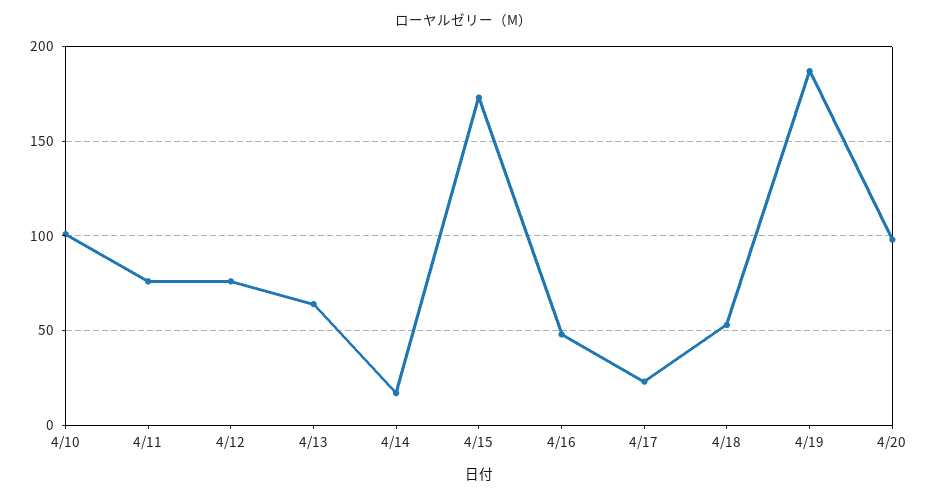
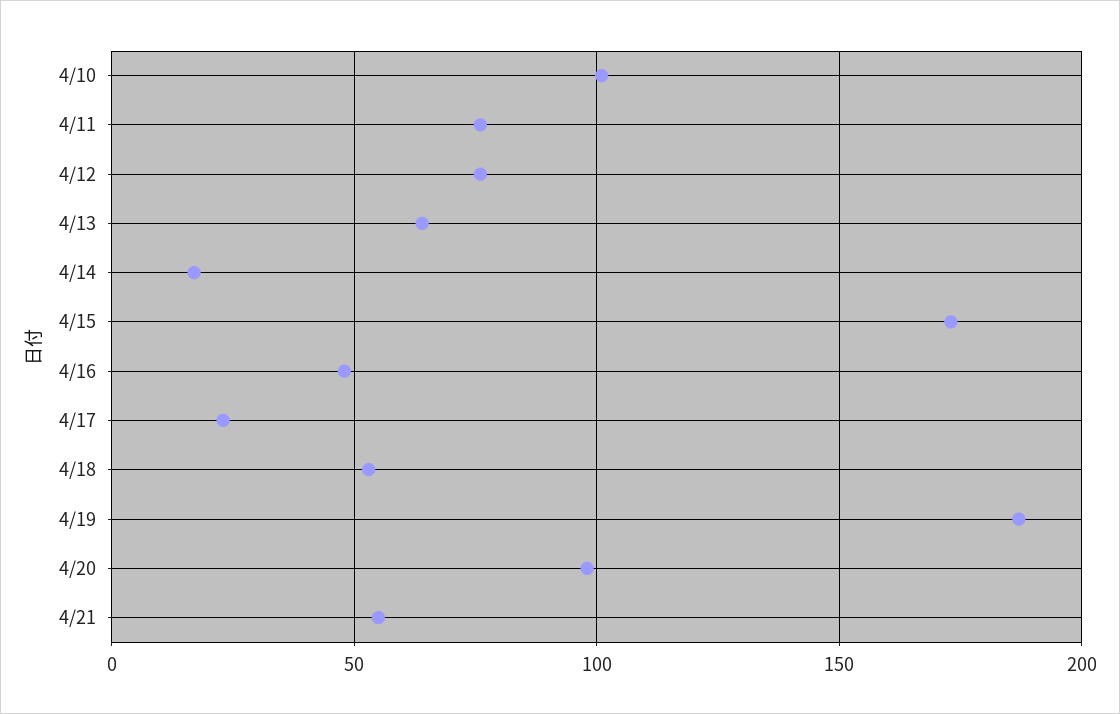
4/21: none -> 55

